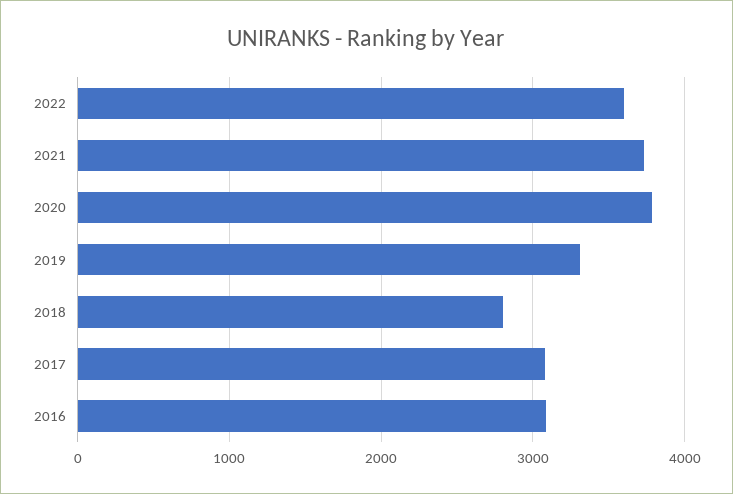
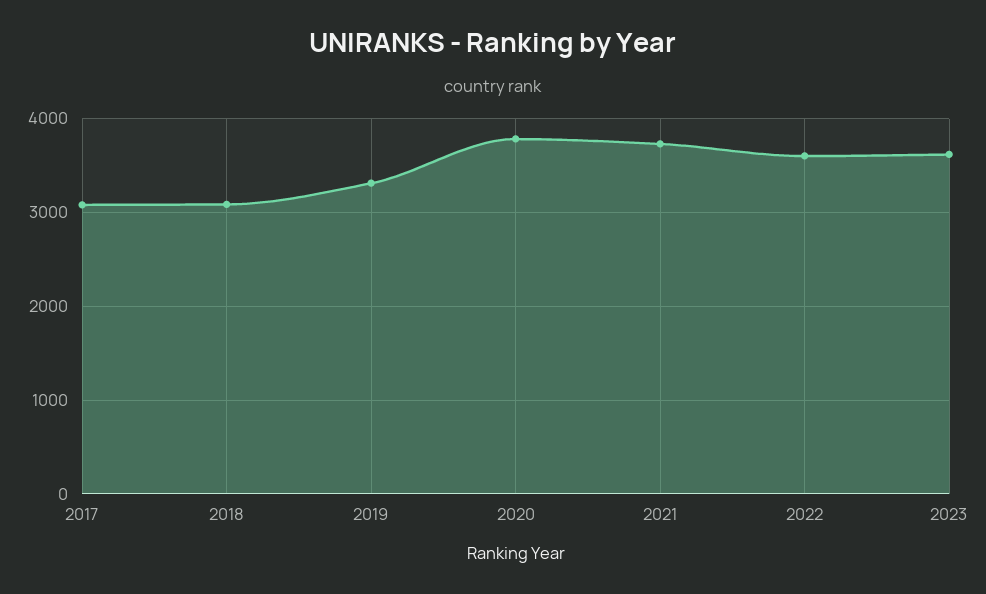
2018: 2800 -> 3100
2016: 3100 -> none
2023: none -> 3600

